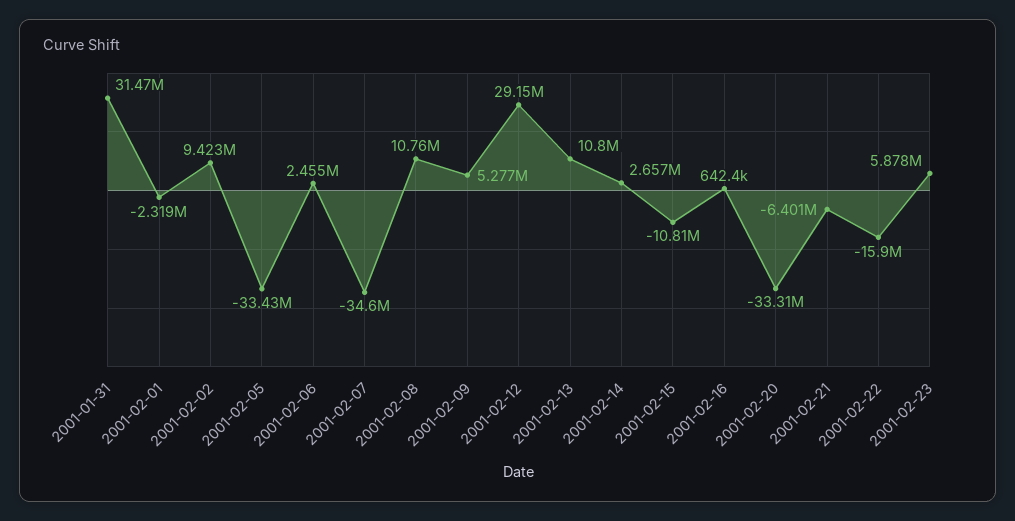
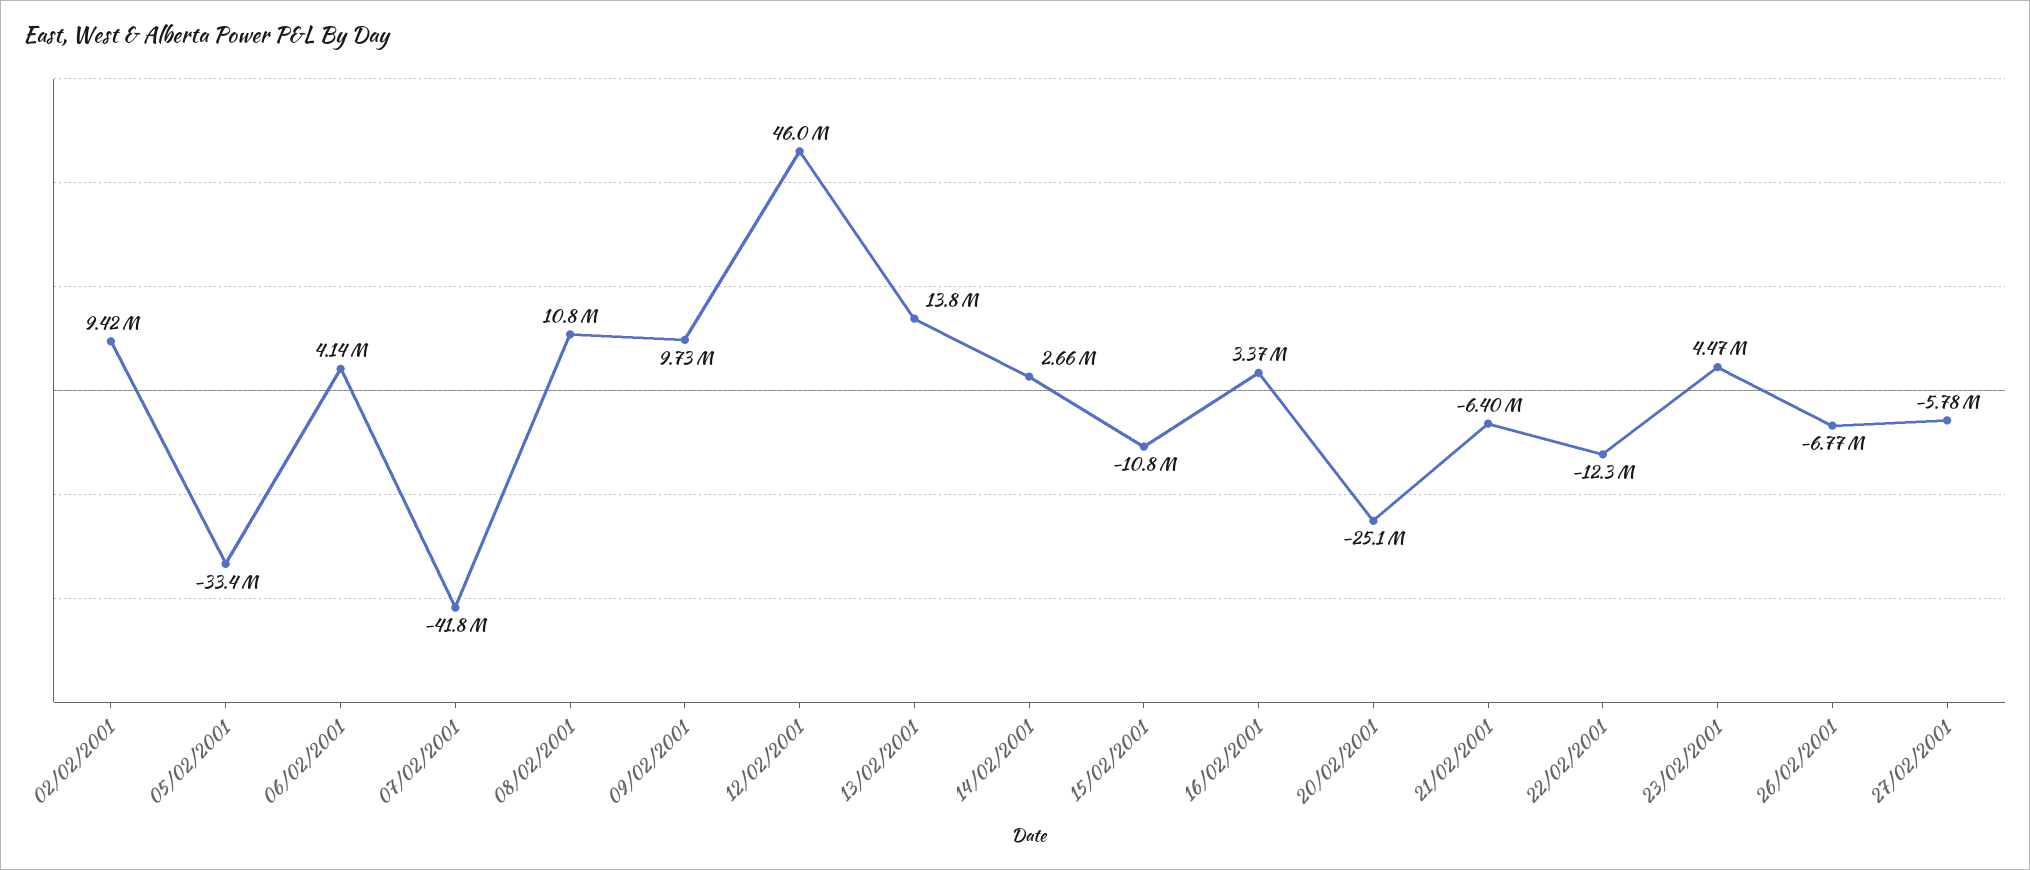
2001-01-31: 31470000 -> none
2001-02-01: -2319000 -> none
2001-02-06: 2455000 -> 4140000
2001-02-07: -34600000 -> -41800000
2001-02-09: 5277000 -> 9730000
2001-02-12: 29150000 -> 46000000
2001-02-13: 10800000 -> 13800000
2001-02-16: 642400 -> 3370000
2001-02-20: -33310000 -> -25100000
2001-02-22: -15900000 -> -12300000
2001-02-23: 5878000 -> 4470000
26/02/2001: none -> -6770000
27/02/2001: none -> -5780000

